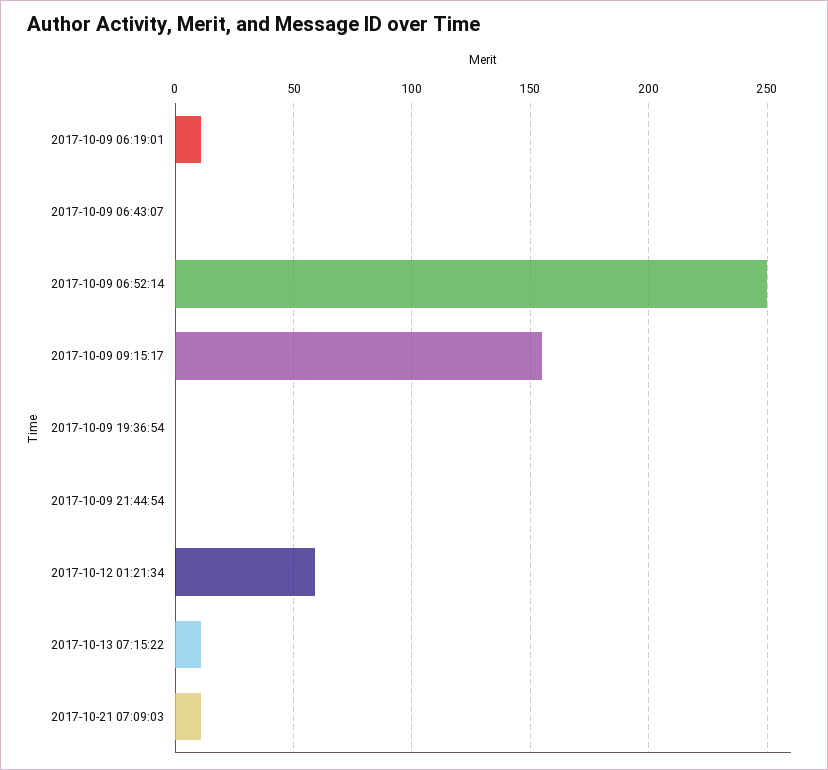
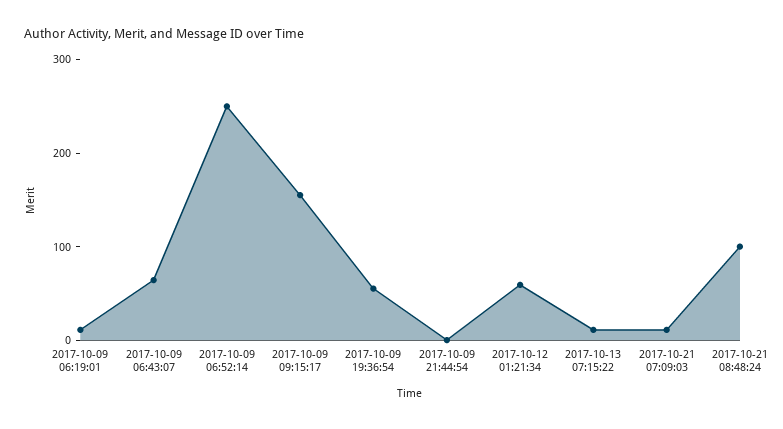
2017-10-09 06:43:07: 0 -> 60
2017-10-09 19:36:54: 0 -> 60
2017-10-21 08:48:24: none -> 100

